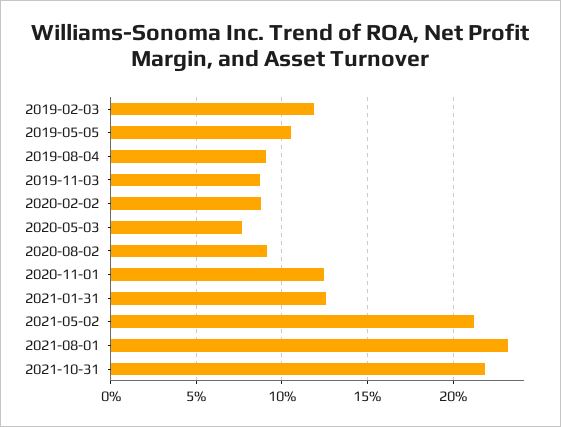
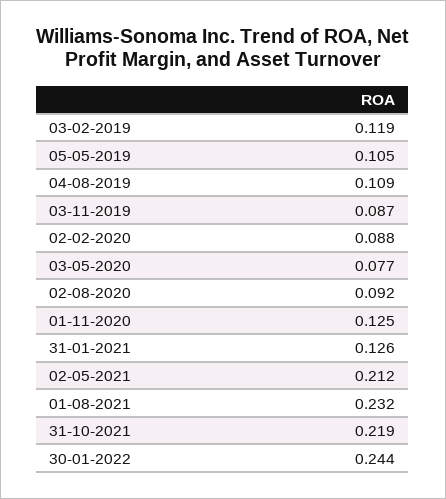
2019-08-04: 0.09 -> 0.109
30-01-2022: none -> 0.244

